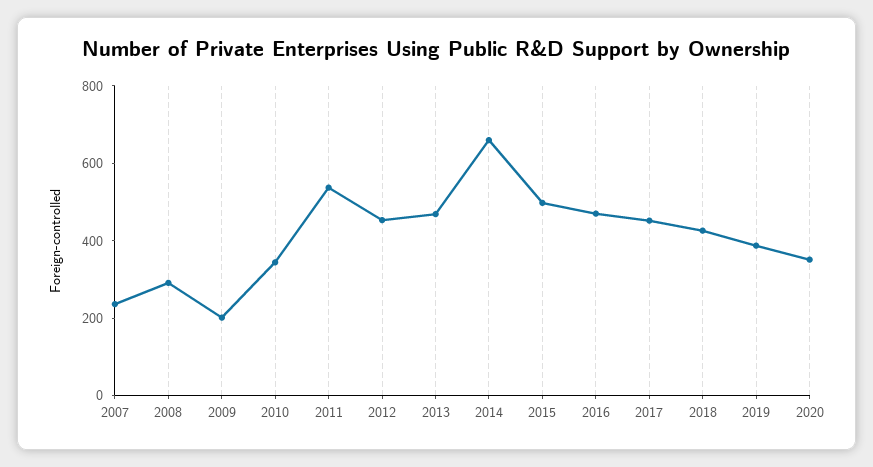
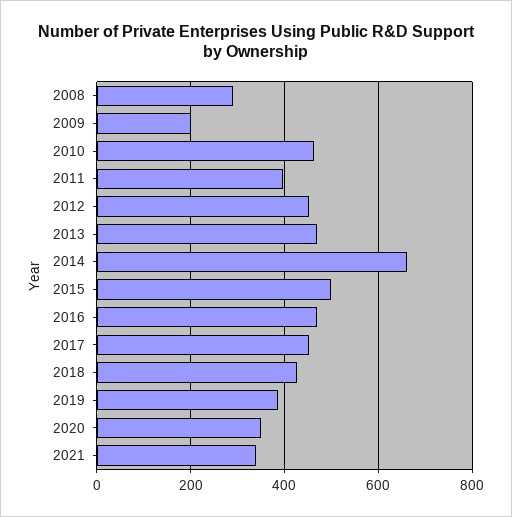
2007: 250 -> none
2010: 350 -> 460
2011: 550 -> 400
2021: none -> 340

